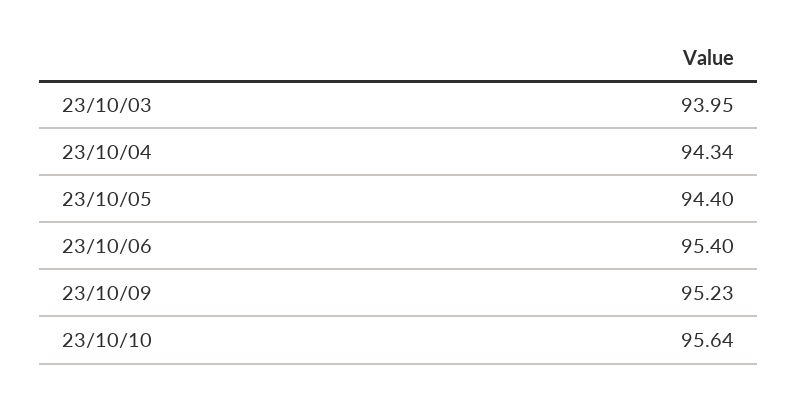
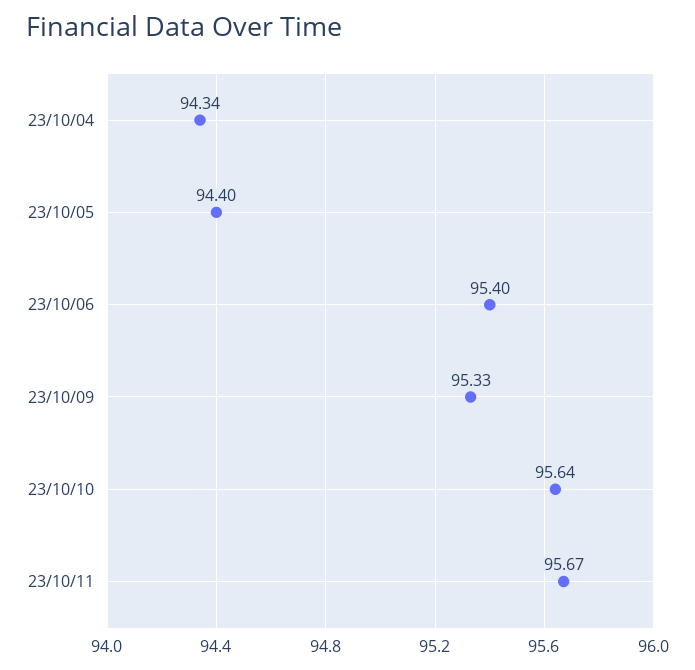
23/10/03: 93.95 -> none
23/10/09: 95.23 -> 95.33
23/10/11: none -> 95.67

